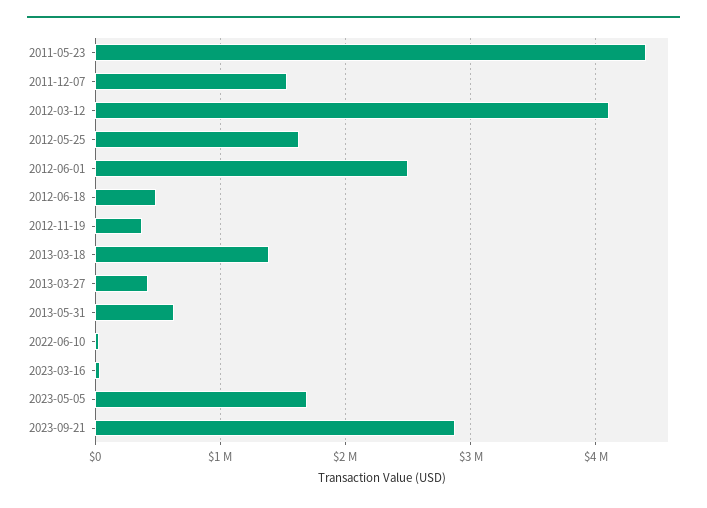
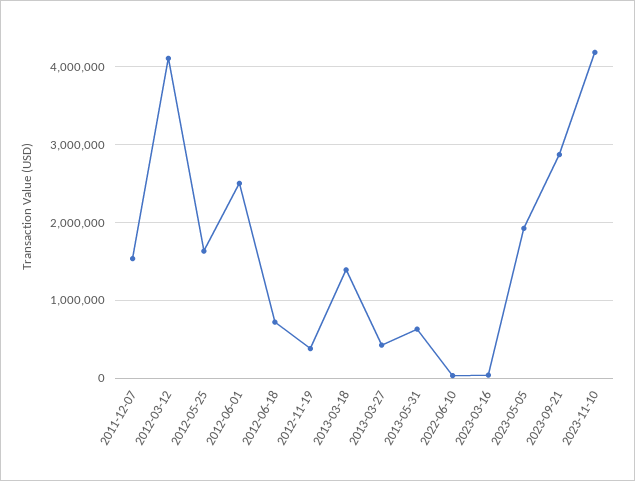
2011-05-23: 4400000 -> none
2012-06-18: 500000 -> 700000
2023-05-05: 1700000 -> 1900000
2023-11-10: none -> 4200000

